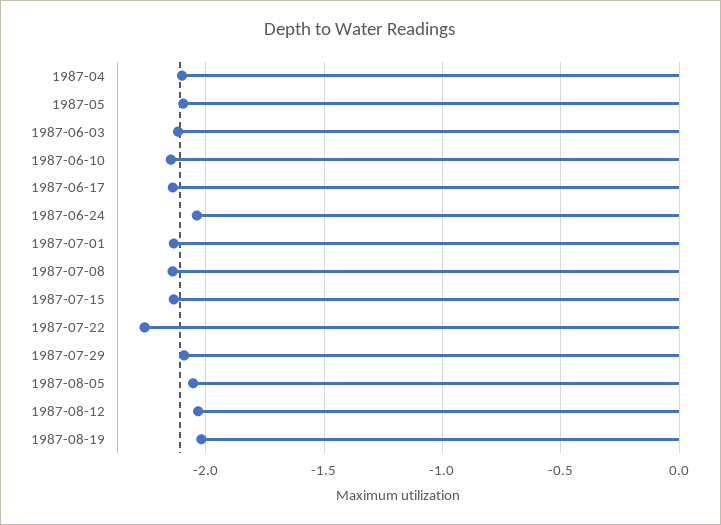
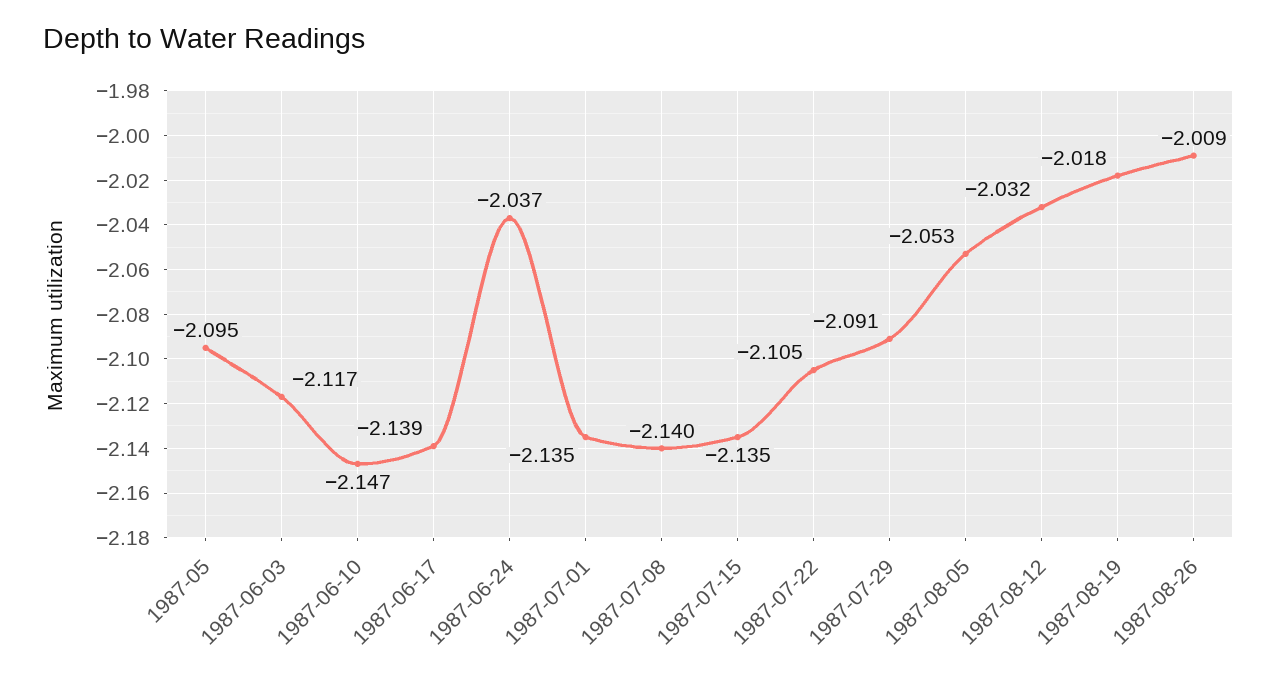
1987-04: -2.1 -> none
1987-07-22: -2.25 -> -2.105
1987-08-26: none -> -2.009

